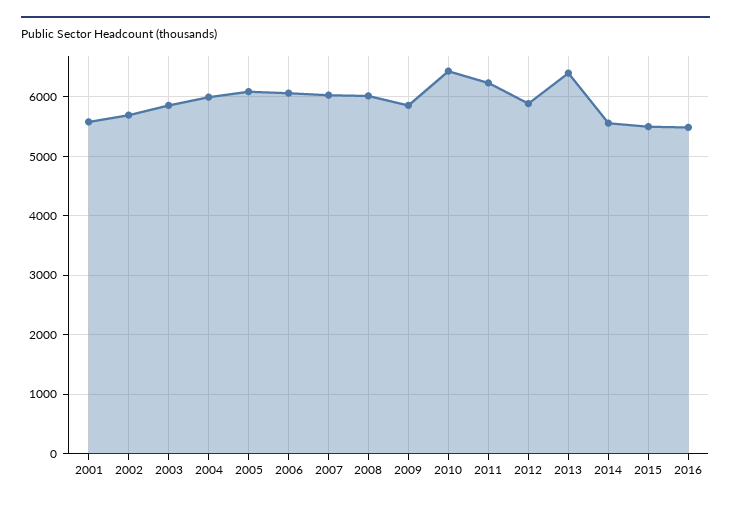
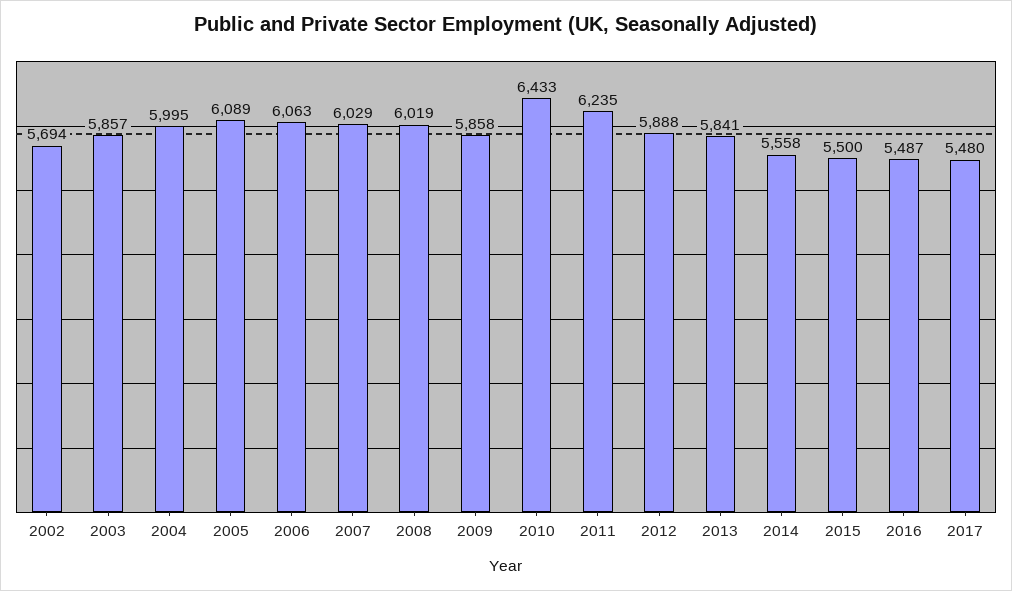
2001: 5600 -> none
2013: 6400 -> 5841
2017: none -> 5480

